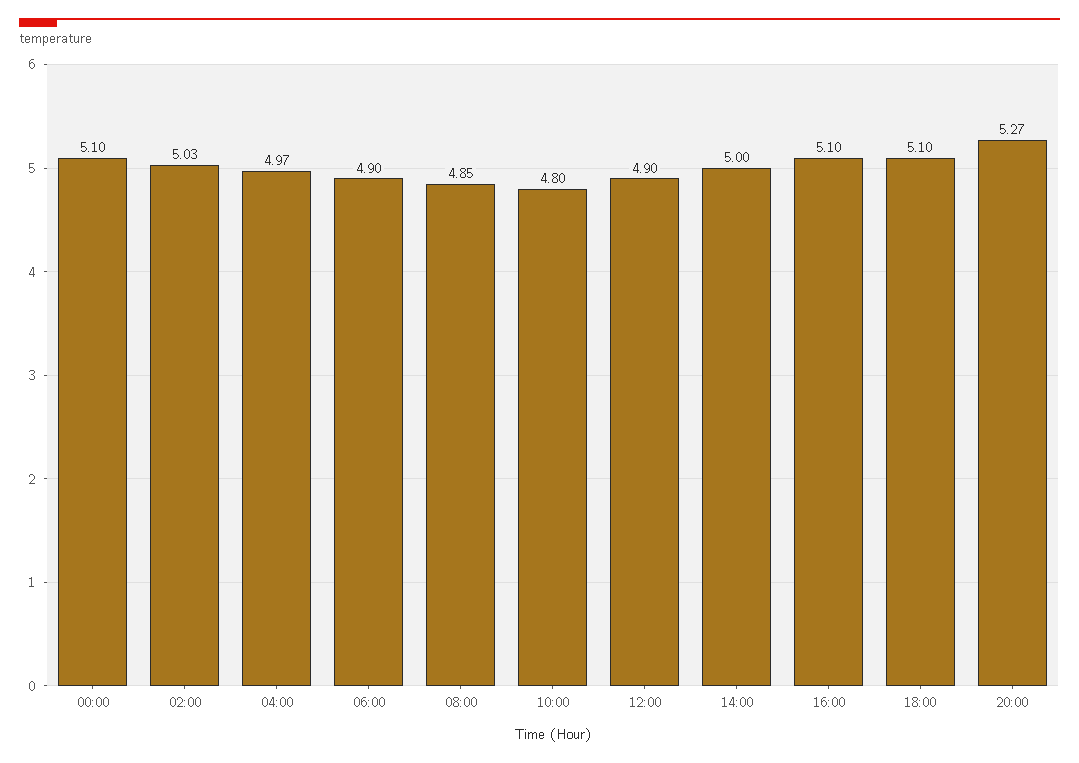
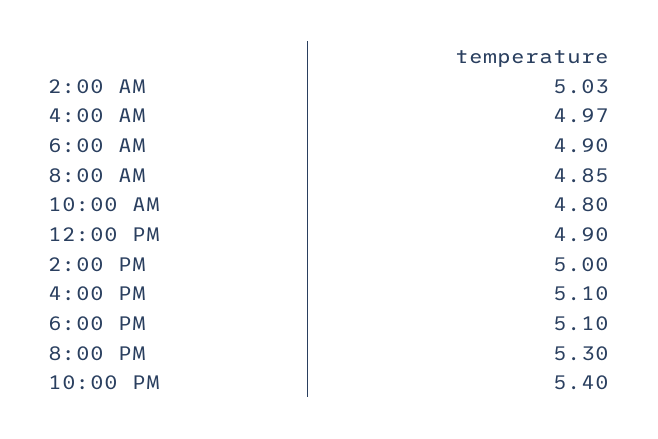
00:00: 5.1 -> none
20:00: 5.27 -> 5.3
10:00 PM: none -> 5.4

